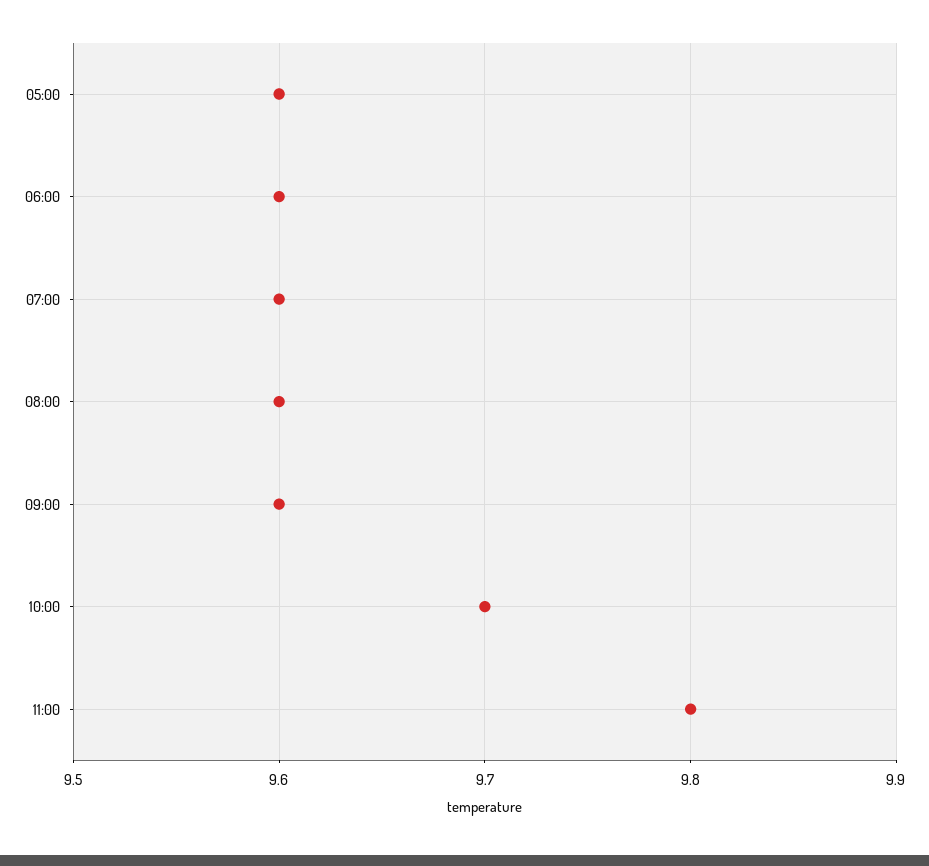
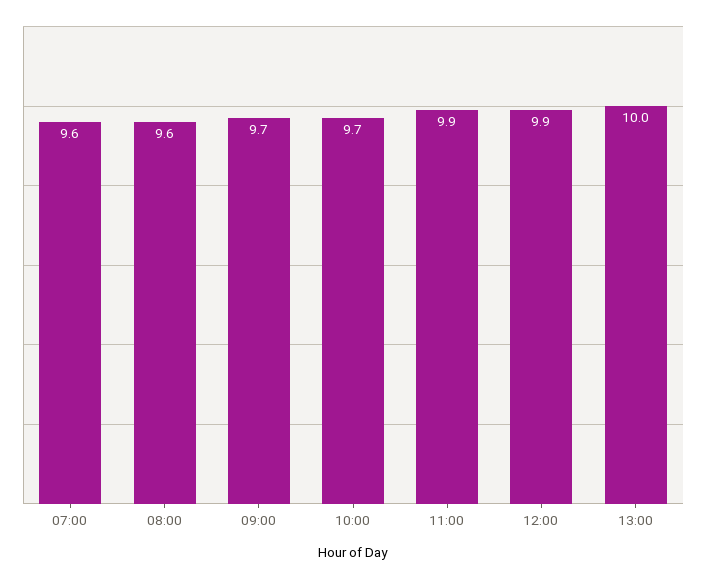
05:00: 9.6 -> none
06:00: 9.6 -> none
09:00: 9.6 -> 9.7
11:00: 9.8 -> 9.9
12:00: none -> 9.9
13:00: none -> 10

